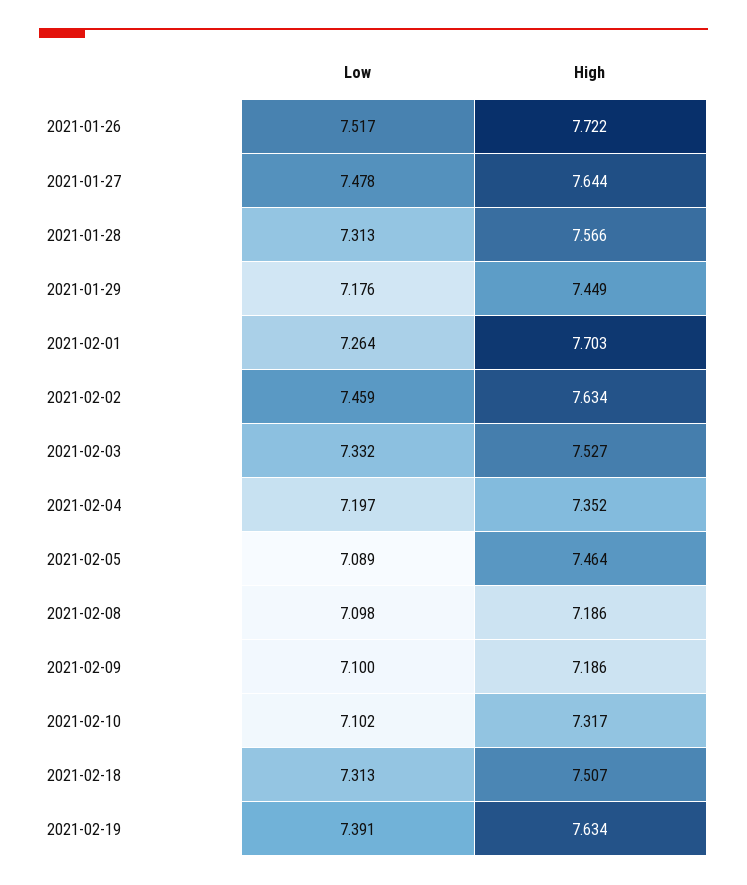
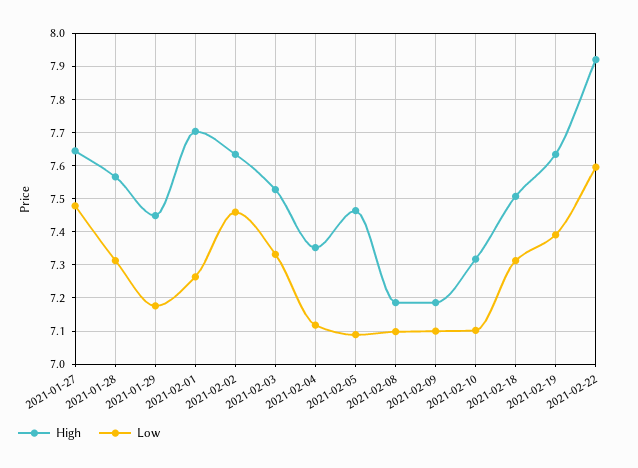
Low, 2021-01-26: 7.517 -> none
High, 2021-01-26: 7.722 -> none
Low, 2021-02-04: 7.197 -> 7.12
High, 2021-02-22: none -> 7.92
Low, 2021-02-22: none -> 7.6

